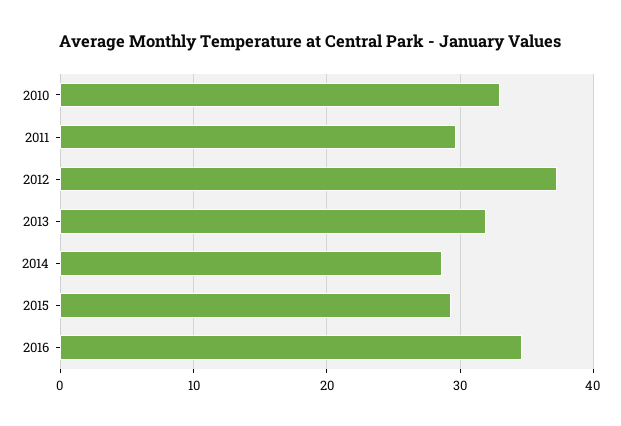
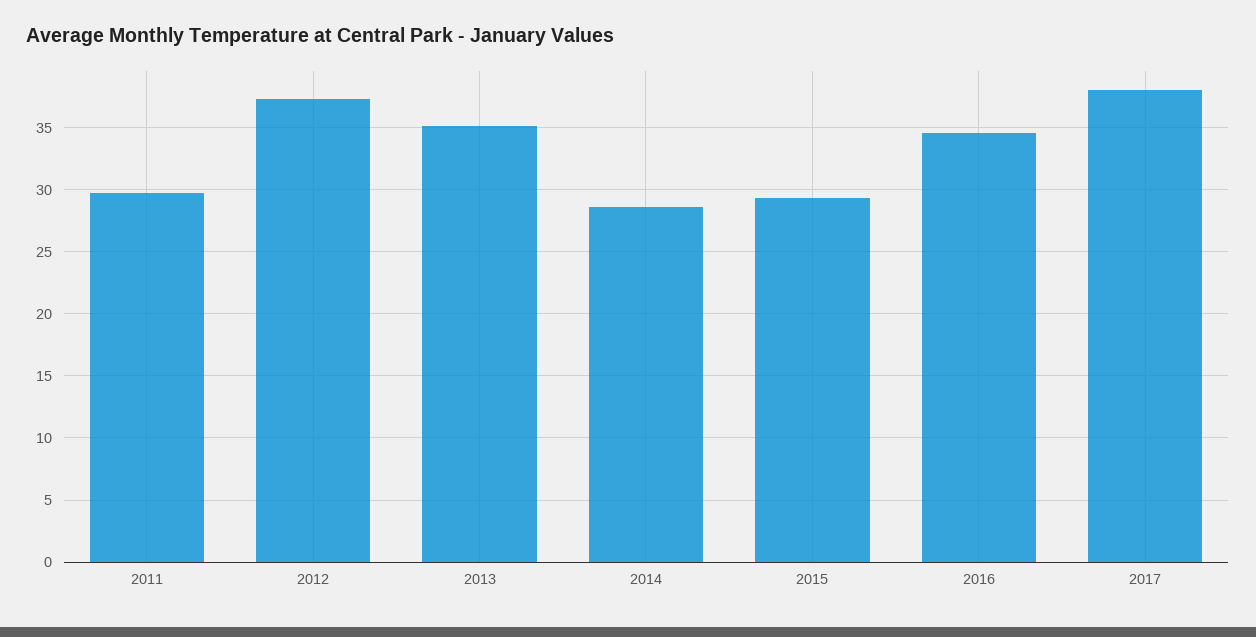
2010: 33 -> none
2013: 32 -> 35
2017: none -> 38

